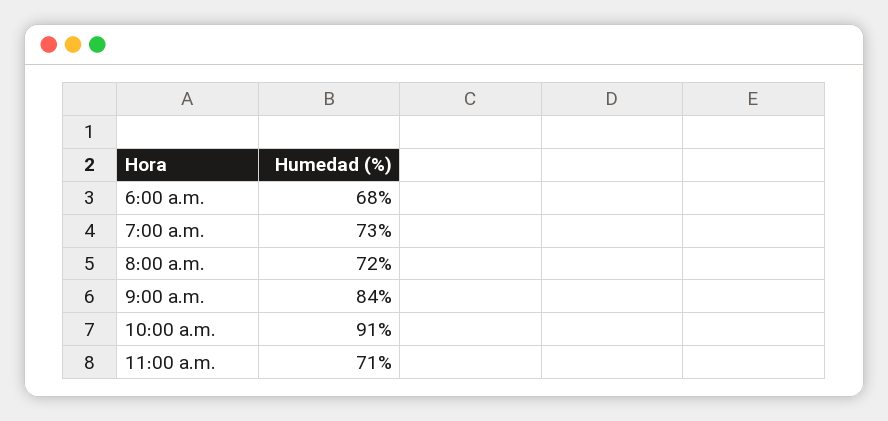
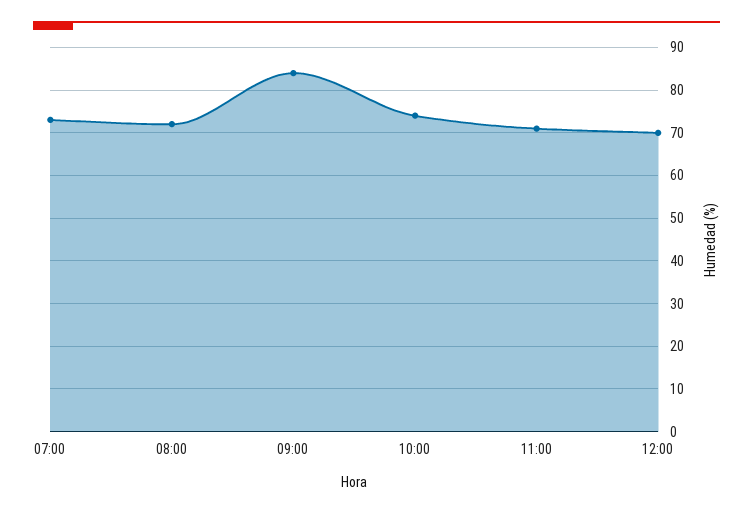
6:00 a.m.: 68 -> none
10:00 a.m.: 91 -> 75
12:00: none -> 70

